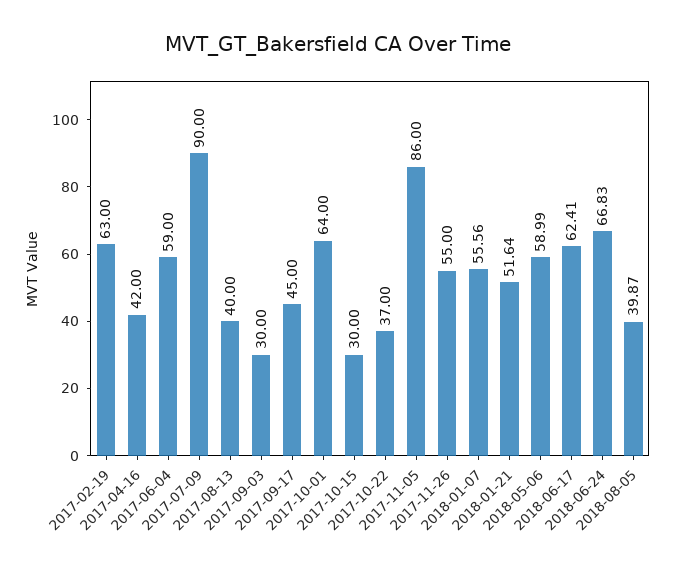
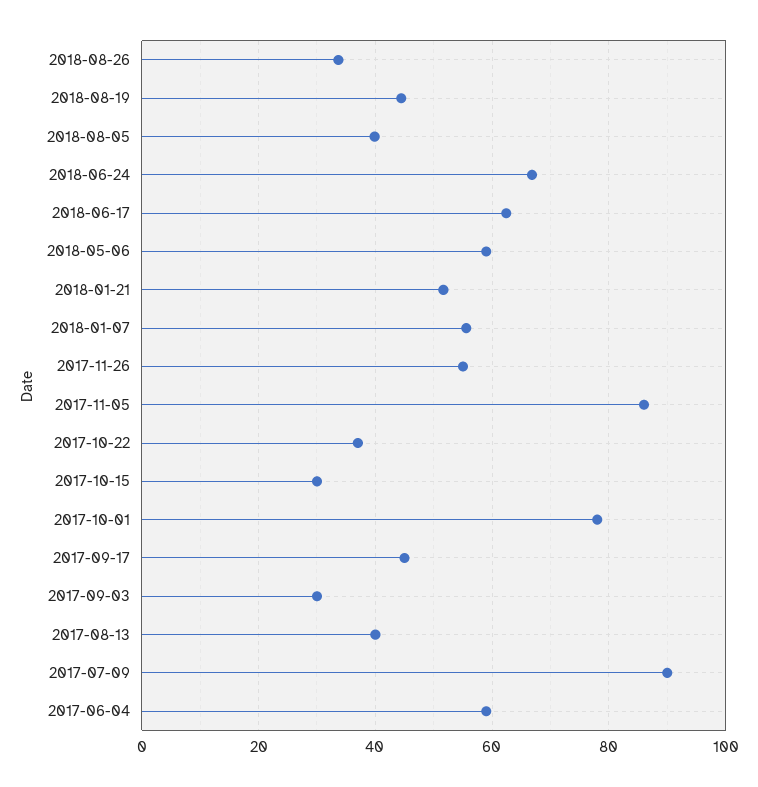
2017-02-19: 63 -> none
2017-04-16: 42 -> none
2017-10-01: 64 -> 78
2018-08-26: none -> 34
2018-08-19: none -> 44

